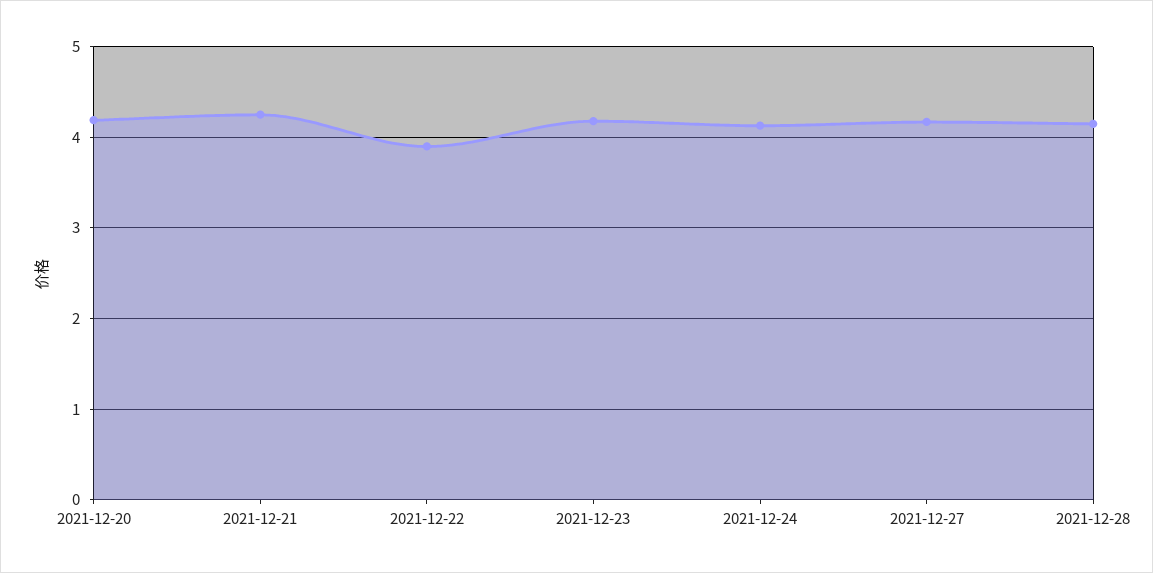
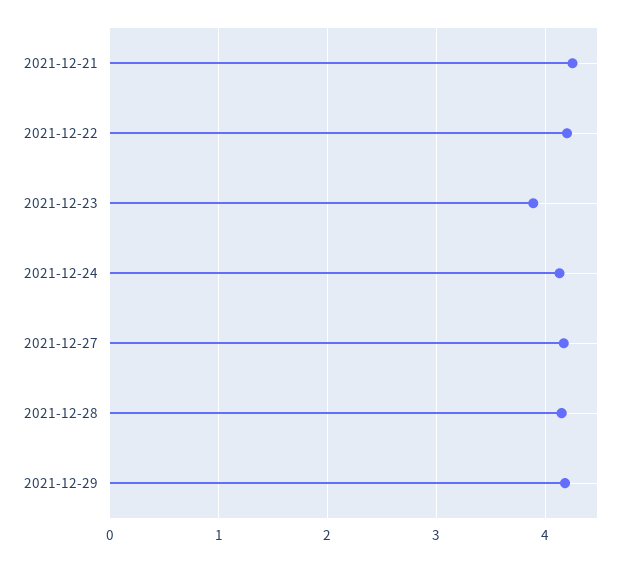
2021-12-20: 4.2 -> none
2021-12-22: 3.9 -> 4.2
2021-12-23: 4.2 -> 3.9
2021-12-29: none -> 4.2

